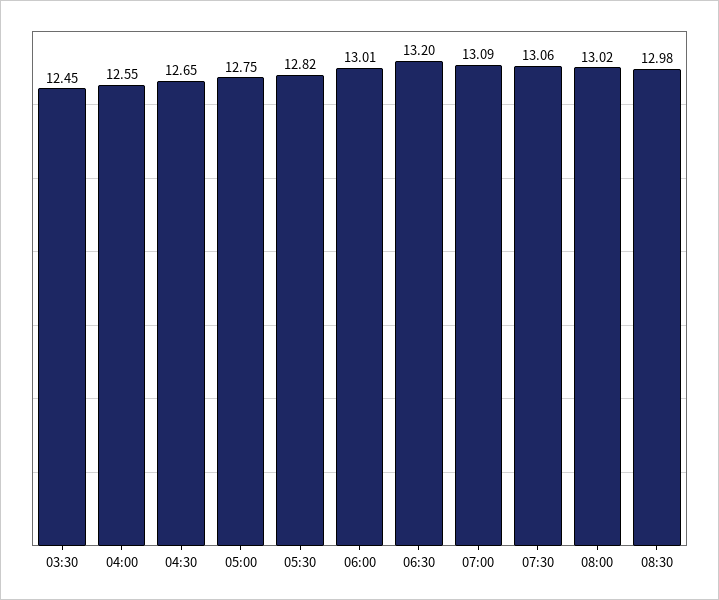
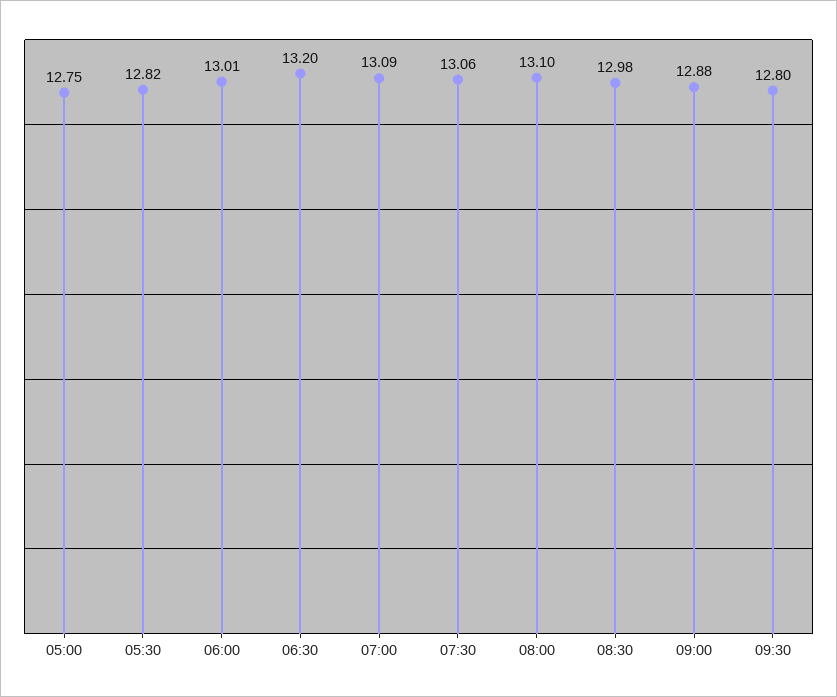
03:30: 12.45 -> none
04:00: 12.55 -> none
04:30: 12.65 -> none
08:00: 13.02 -> 13.1
09:00: none -> 12.88
09:30: none -> 12.8

